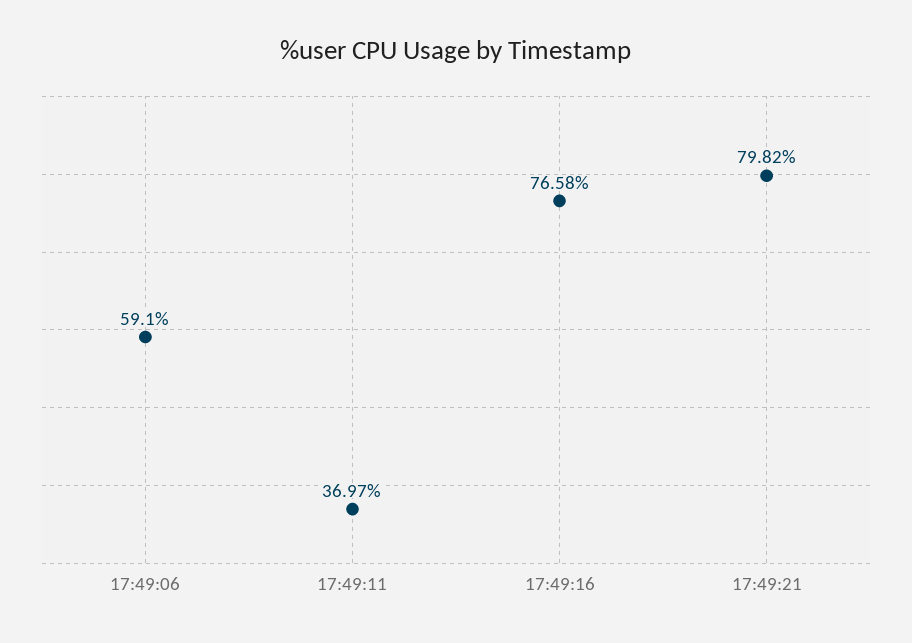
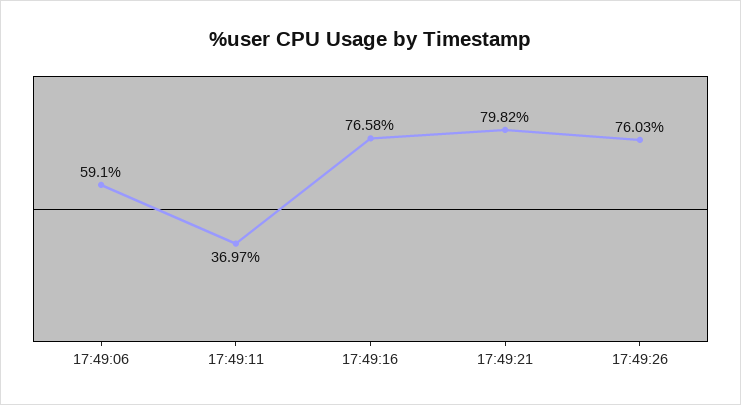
17:49:26: none -> 76.03

